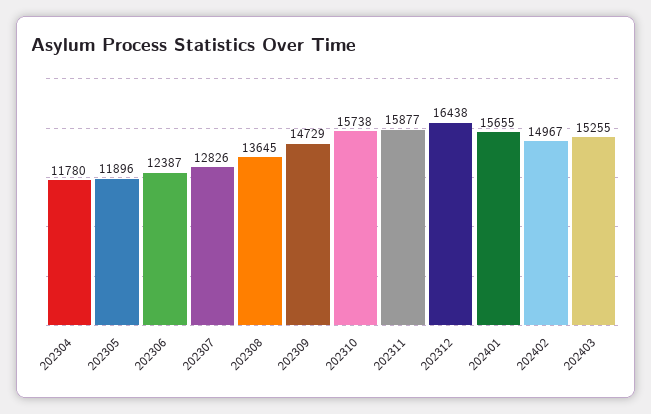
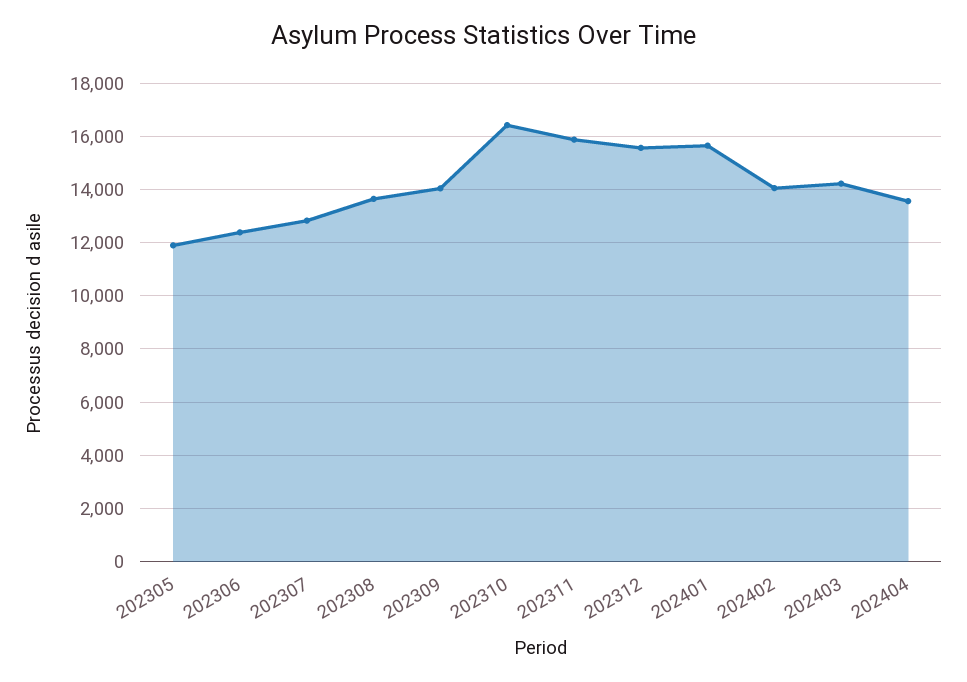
202304: 11780 -> none
202309: 14729 -> 14000
202310: 15738 -> 16500
202312: 16438 -> 15500
202402: 14967 -> 14000
202403: 15255 -> 14250
202404: none -> 13500

